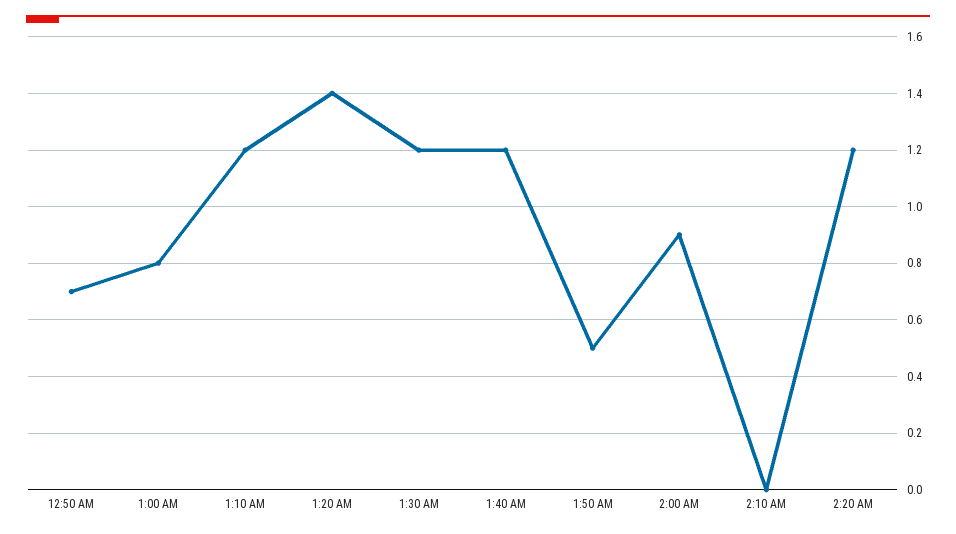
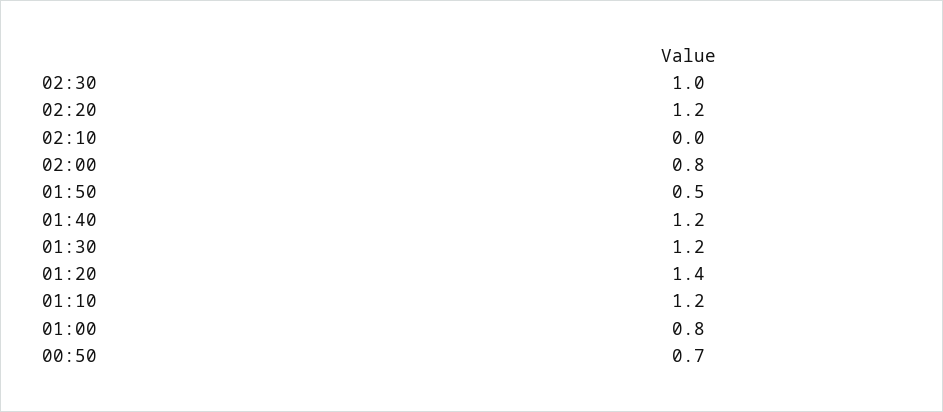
2:00 AM: 0.9 -> 0.8
02:30: none -> 1

